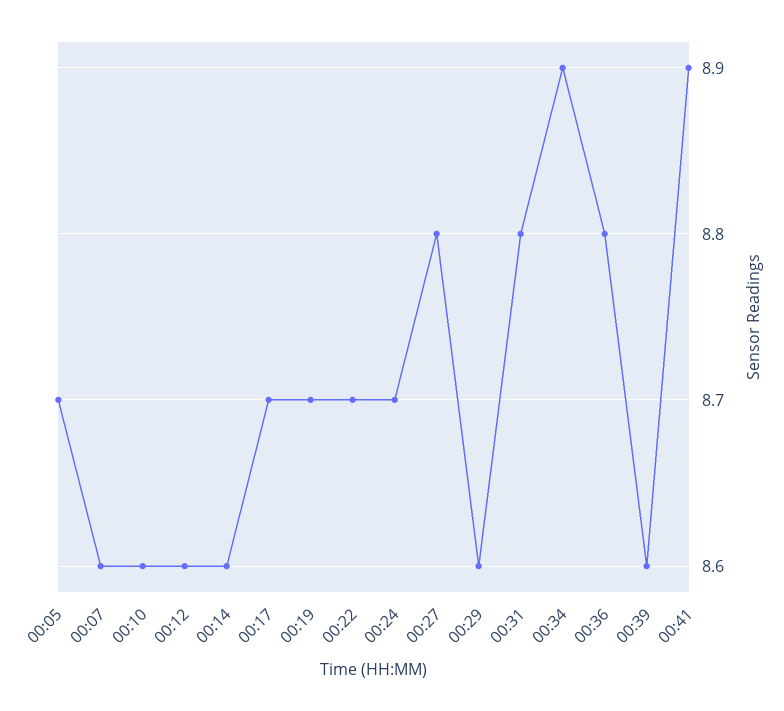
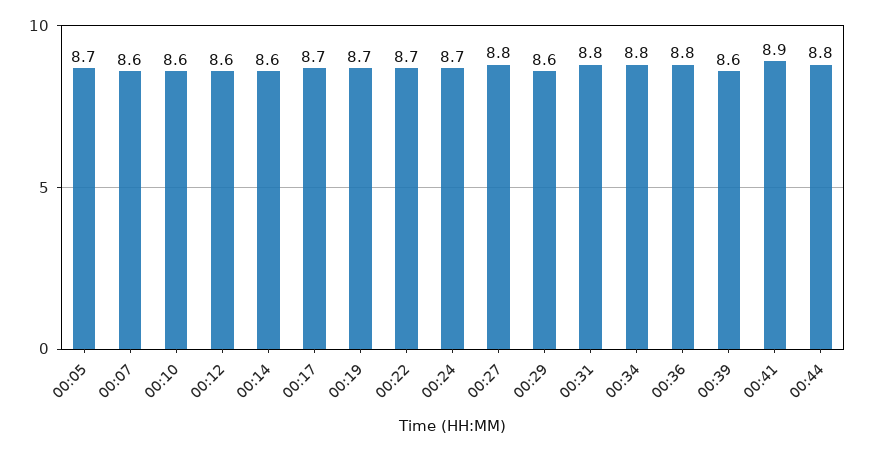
00:34: 8.9 -> 8.8
00:44: none -> 8.8

